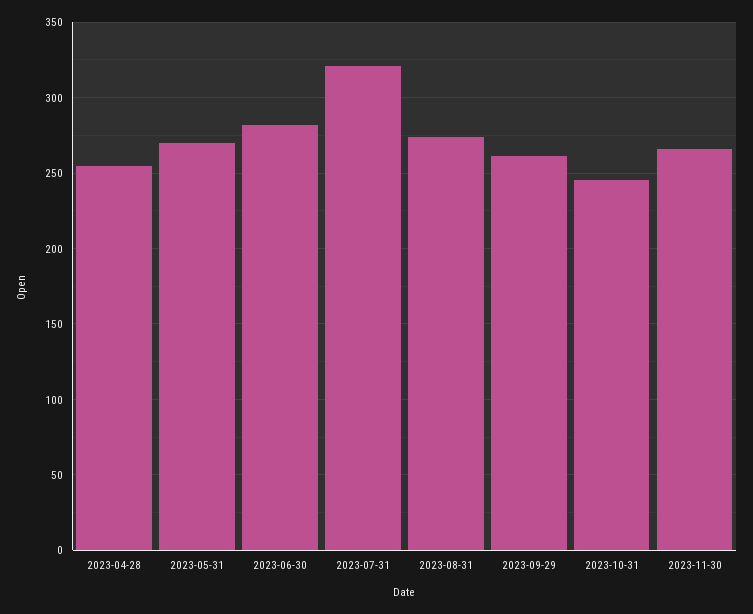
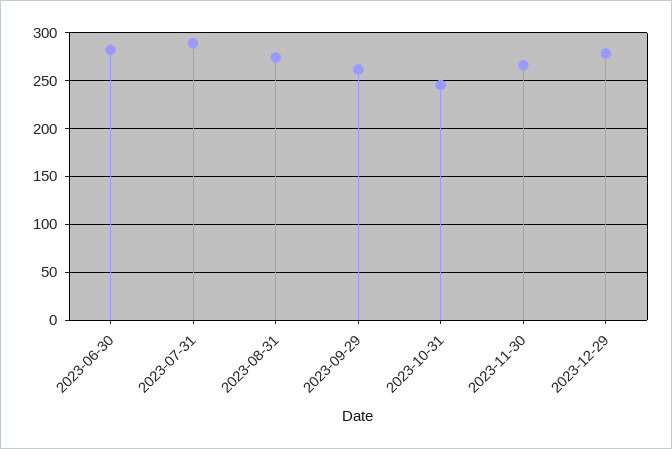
2023-04-28: 255 -> none
2023-05-31: 270 -> none
2023-07-31: 320 -> 290
2023-12-29: none -> 280

